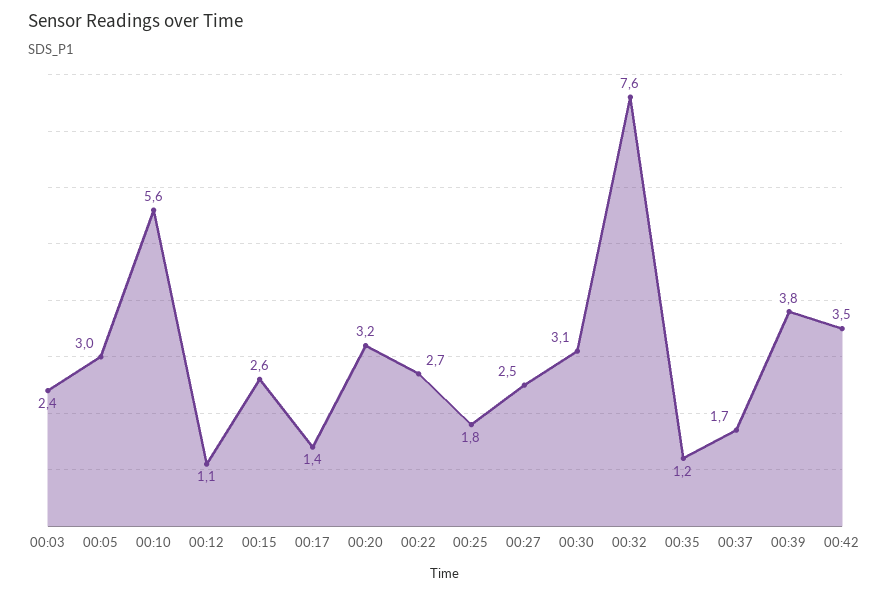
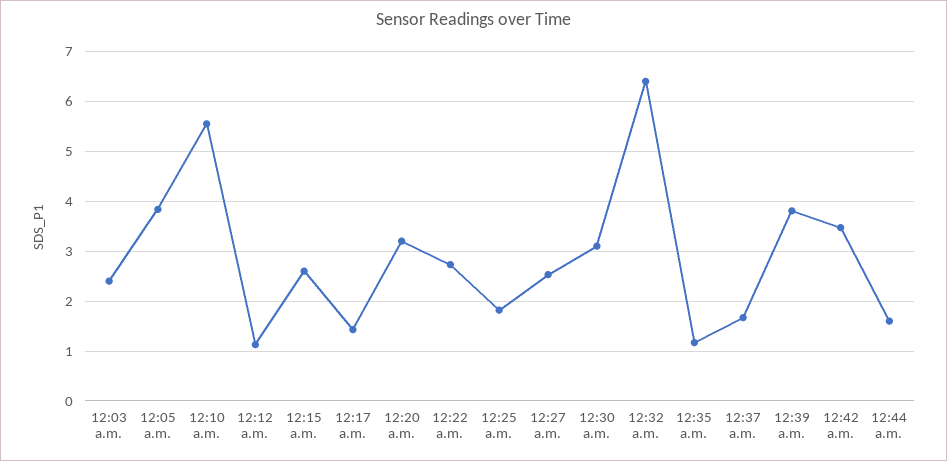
00:05: 3 -> 3.8
00:32: 7.6 -> 6.4
12:44 a.m.: none -> 1.6

